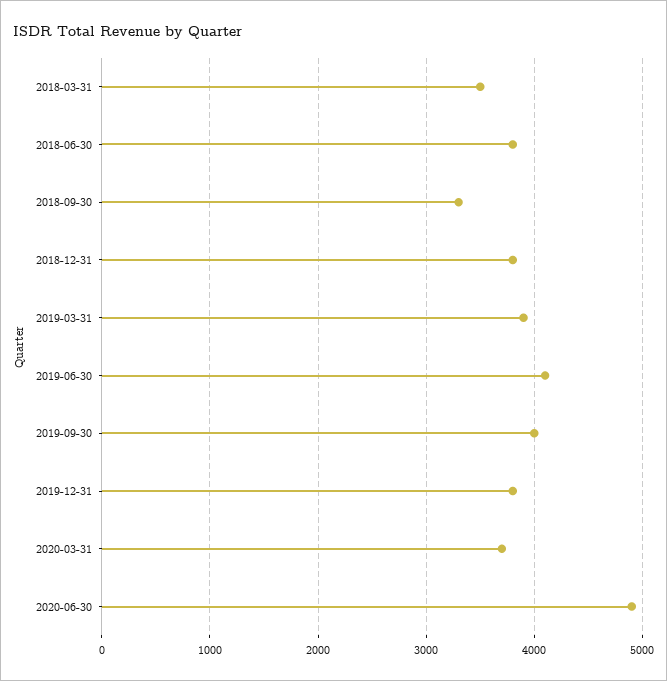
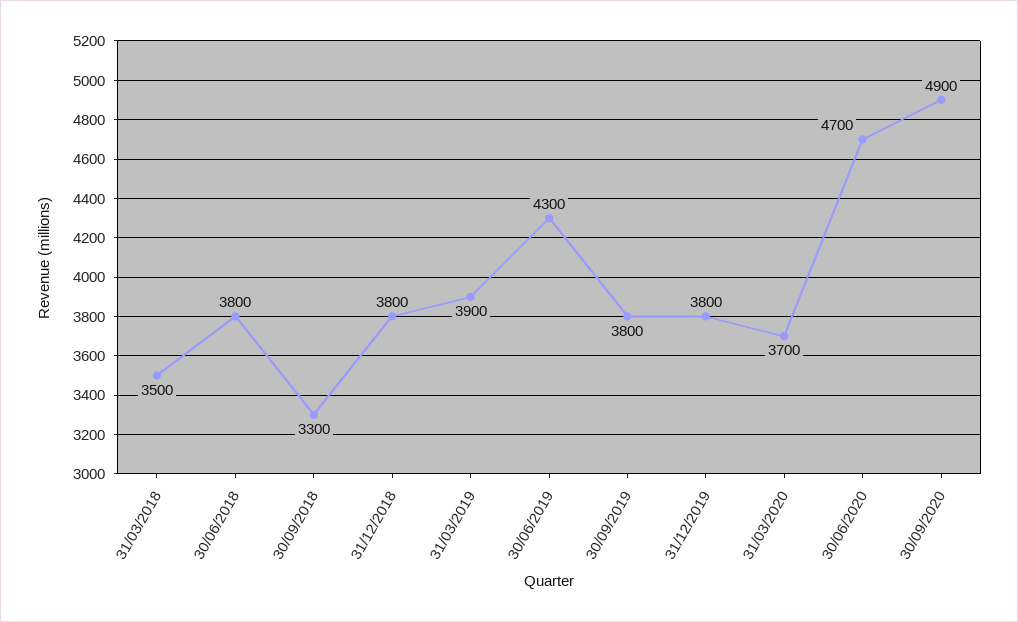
2019-06-30: 4100 -> 4300
2019-09-30: 4000 -> 3800
2020-06-30: 4900 -> 4700
30/09/2020: none -> 4900

